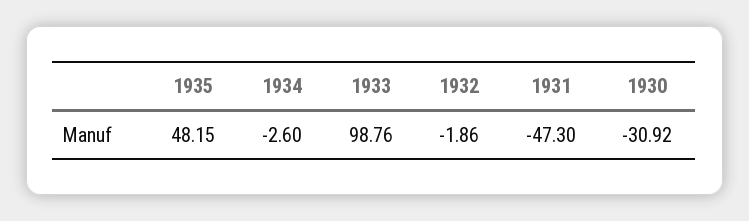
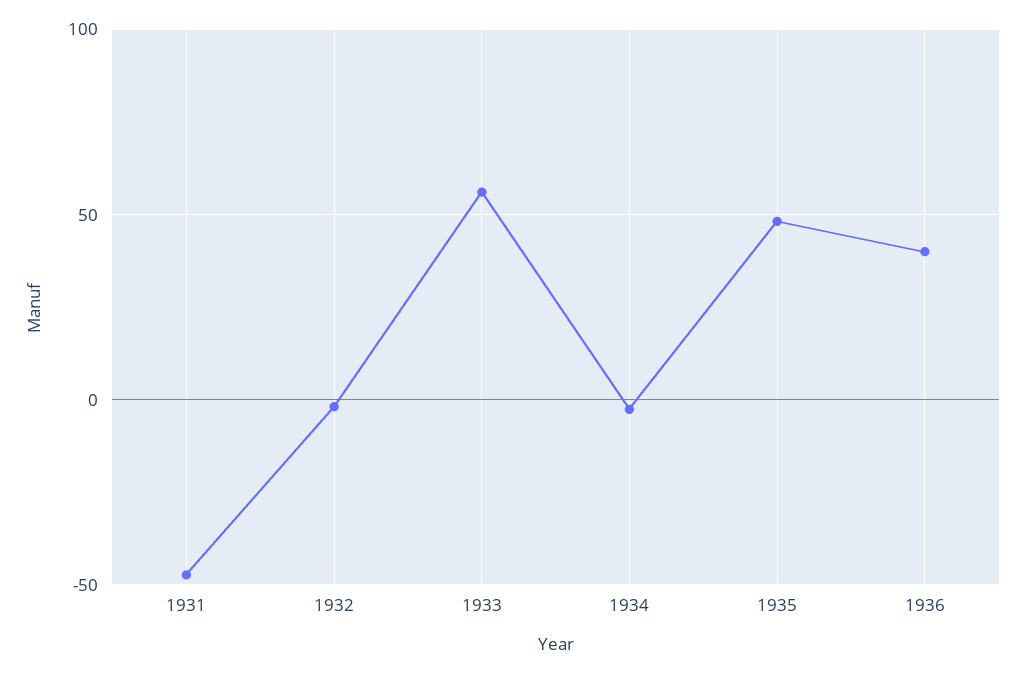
1933: 98.76 -> 55
1930: -30.92 -> none
1936: none -> 40

